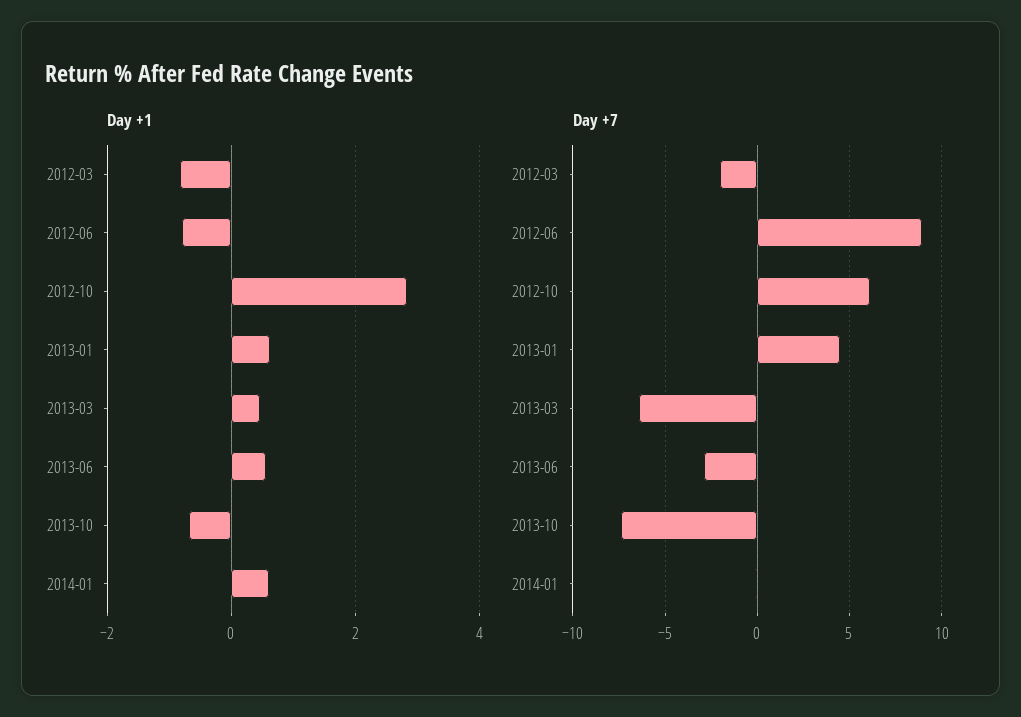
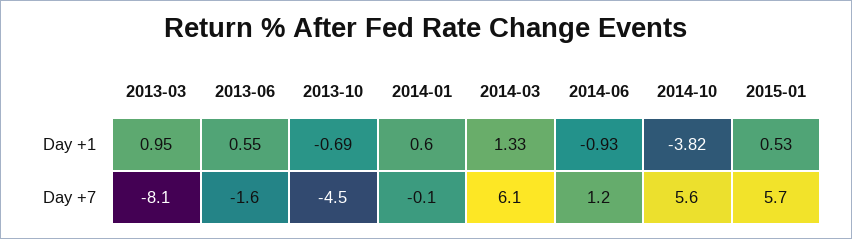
Day +1, 2012-03: -0.8 -> none
Day +1, 2012-06: -0.8 -> none
Day +1, 2012-10: 2.8 -> none
Day +1, 2013-01: 0.6 -> none
Day +1, 2013-03: 0.4 -> 0.95
Day +7, 2012-03: -2 -> none
Day +7, 2012-06: 9 -> none
Day +7, 2012-10: 6 -> none
Day +7, 2013-01: 4.5 -> none
Day +7, 2013-03: -6.5 -> -8.1
Day +7, 2013-06: -3 -> -1.6
Day +7, 2013-10: -7.5 -> -4.5
Day +1, 2014-03: none -> 1.33
Day +1, 2014-06: none -> -0.93
Day +1, 2014-10: none -> -3.82
Day +1, 2015-01: none -> 0.53
Day +7, 2014-03: none -> 6.1
Day +7, 2014-06: none -> 1.2
Day +7, 2014-10: none -> 5.6
Day +7, 2015-01: none -> 5.7

